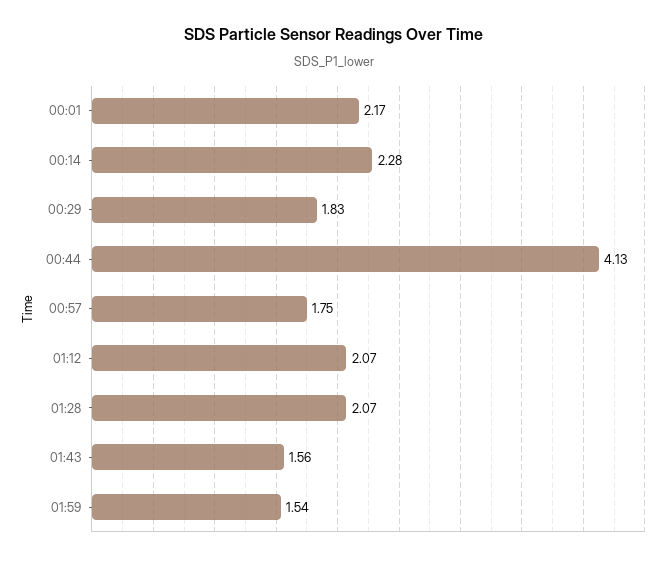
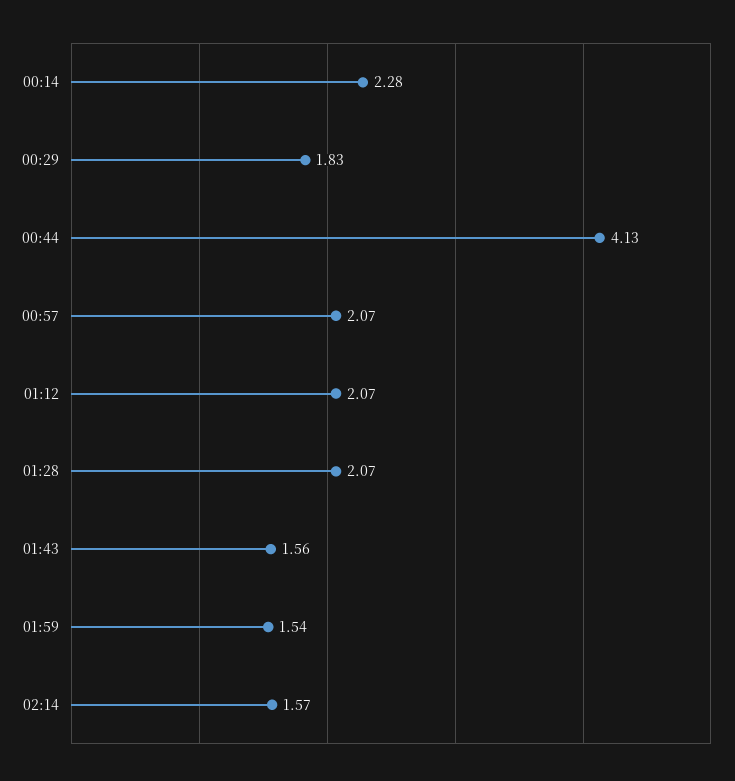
00:01: 2.17 -> none
00:57: 1.75 -> 2.07
02:14: none -> 1.57

